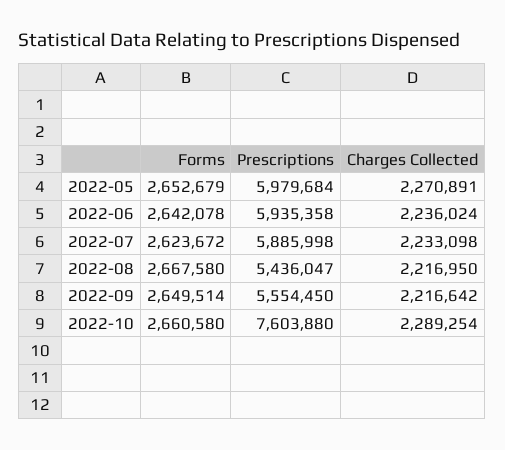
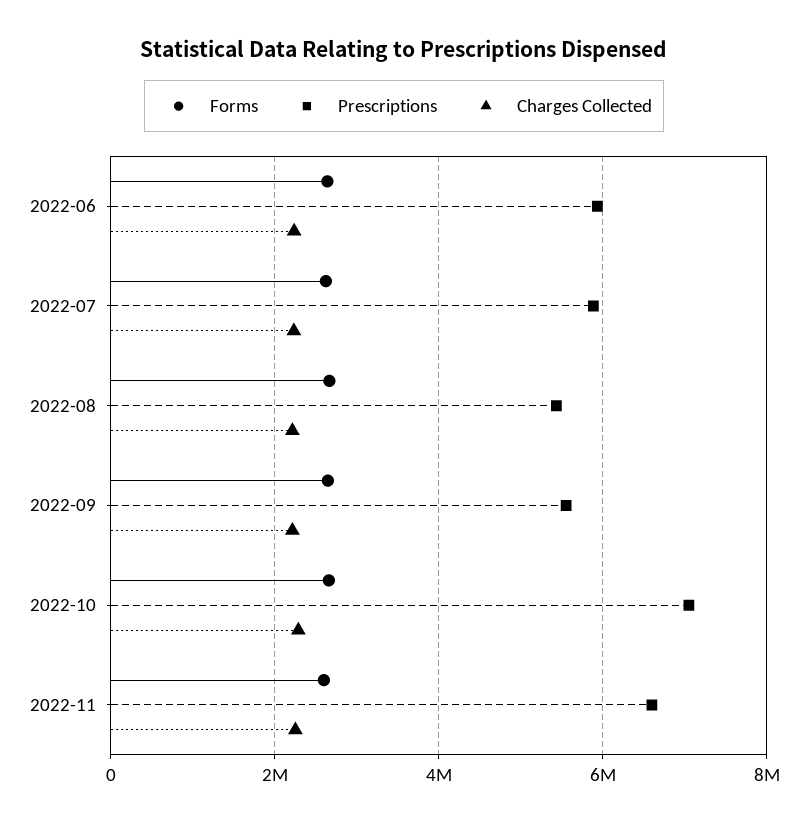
Forms, 2022-05: 2652679 -> none
Prescriptions, 2022-05: 5979684 -> none
Charges Collected, 2022-05: 2270891 -> none
Prescriptions, 2022-10: 7603880 -> 7000000
Forms, 2022-11: none -> 2600000
Prescriptions, 2022-11: none -> 6600000
Charges Collected, 2022-11: none -> 2200000

